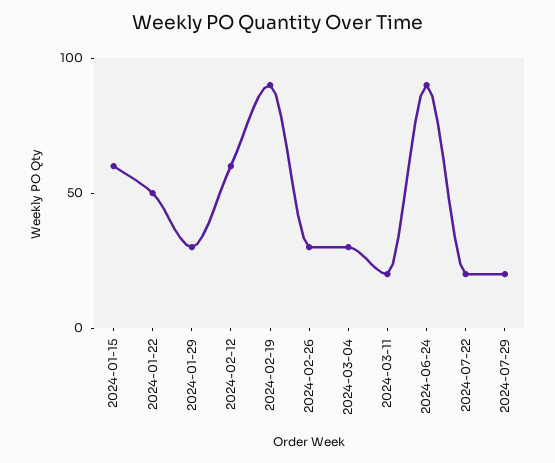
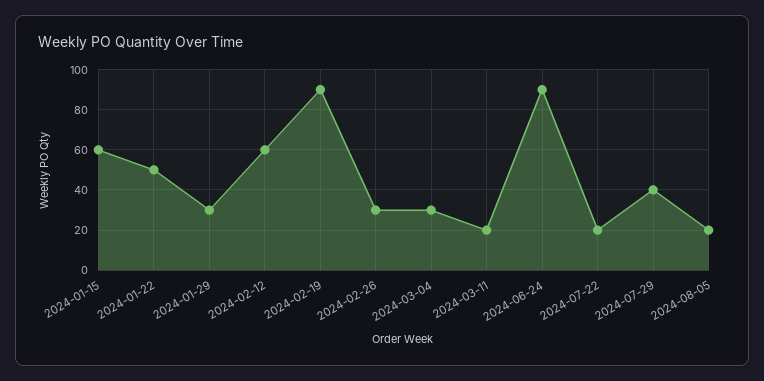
2024-07-29: 20 -> 40
2024-08-05: none -> 20

